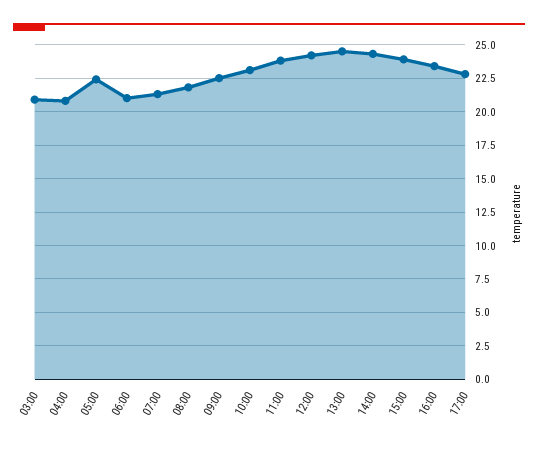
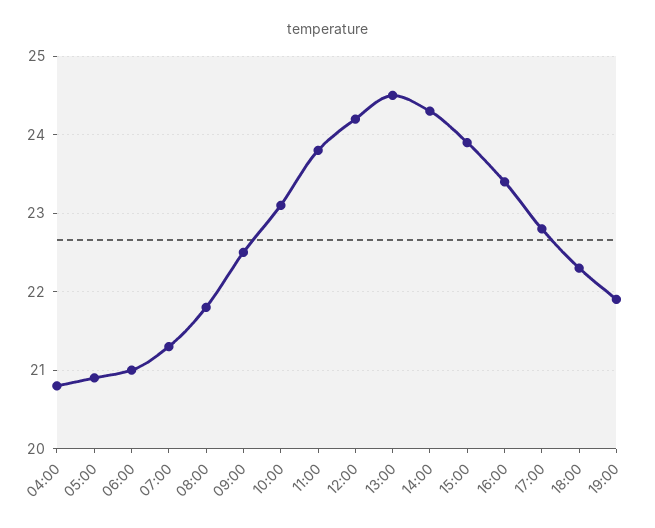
03:00: 21 -> none
05:00: 22.5 -> 20.9
18:00: none -> 22.3
19:00: none -> 21.9

